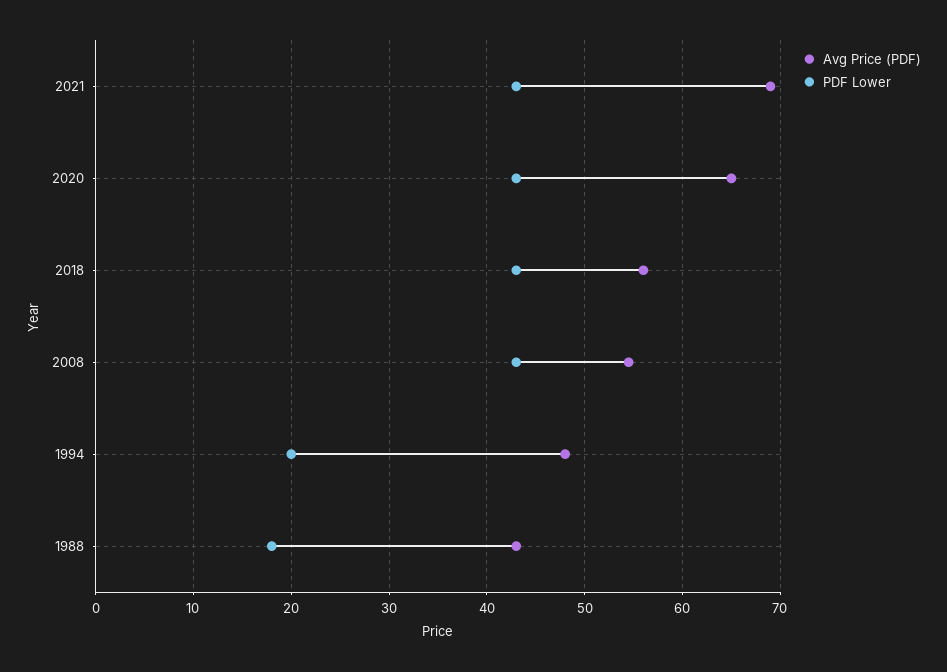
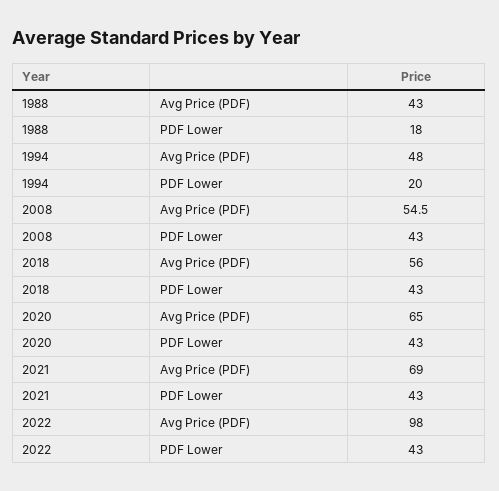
Avg Price (PDF), 2022: none -> 98
PDF Lower, 2022: none -> 43

